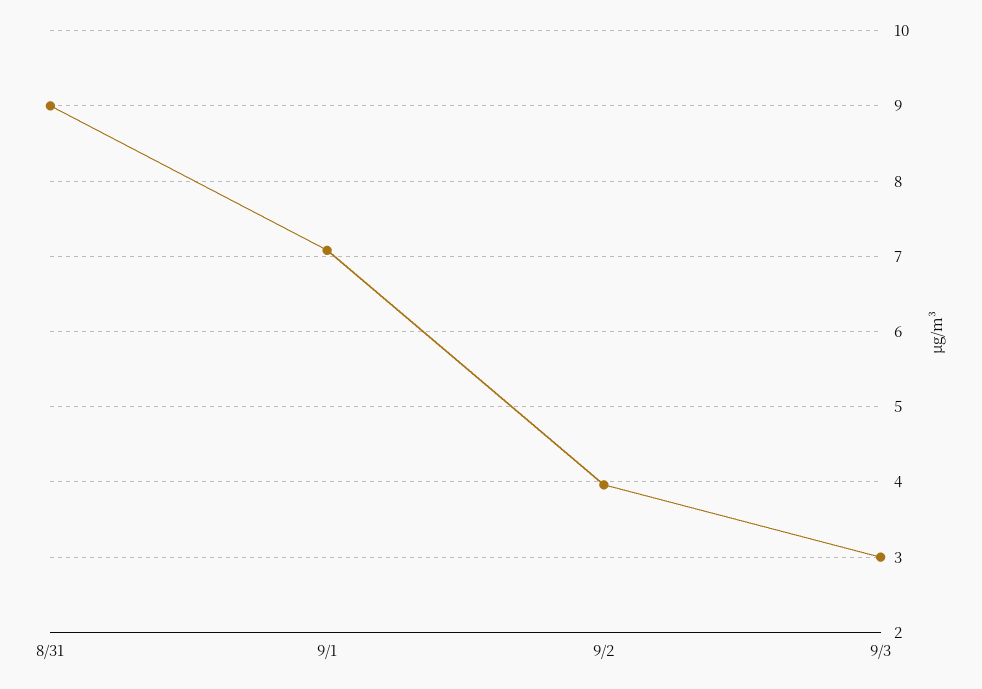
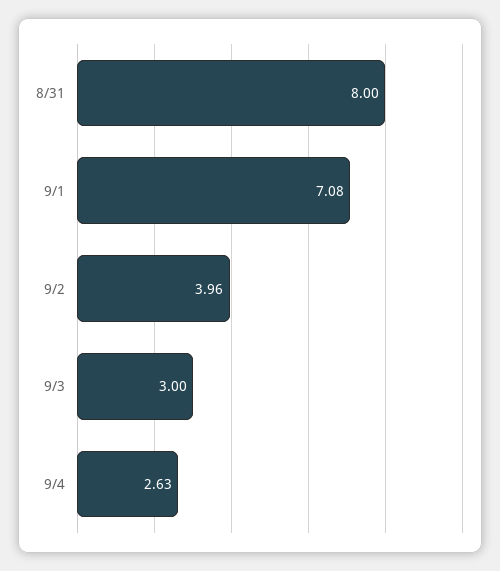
8/31: 9 -> 8
9/4: none -> 2.63

